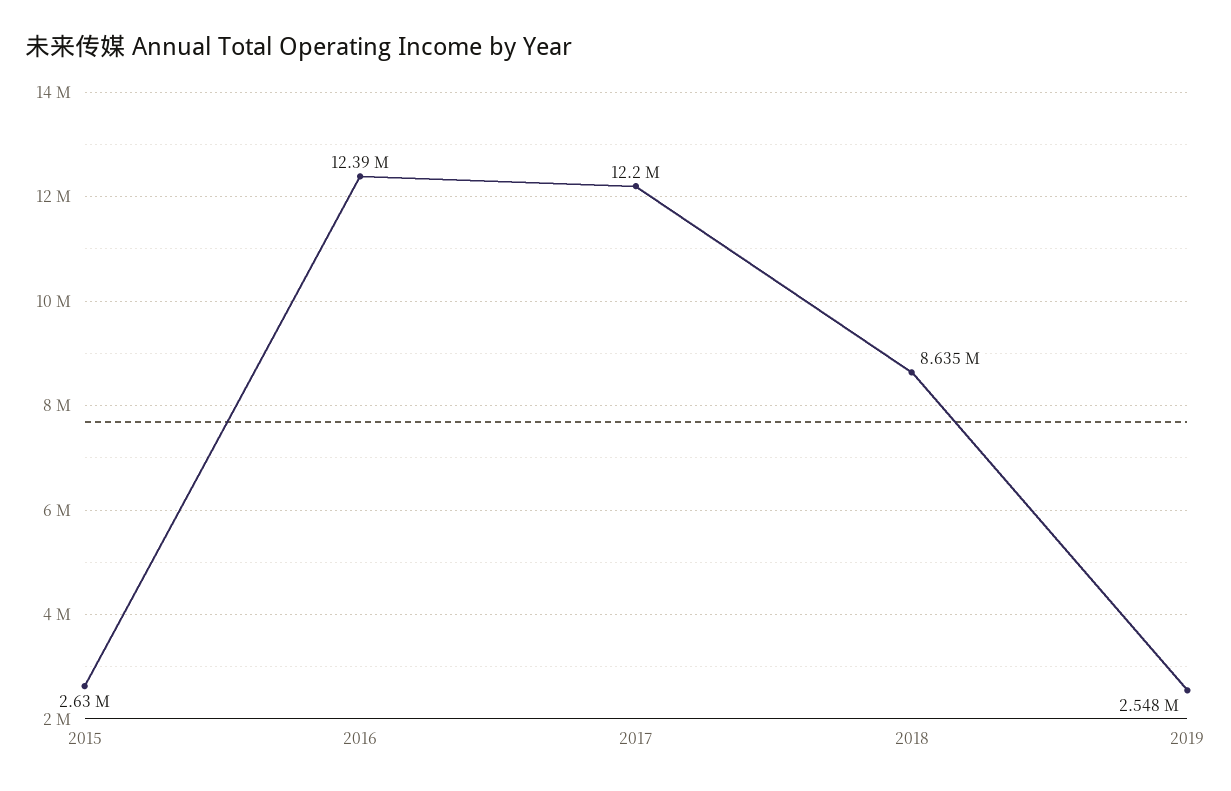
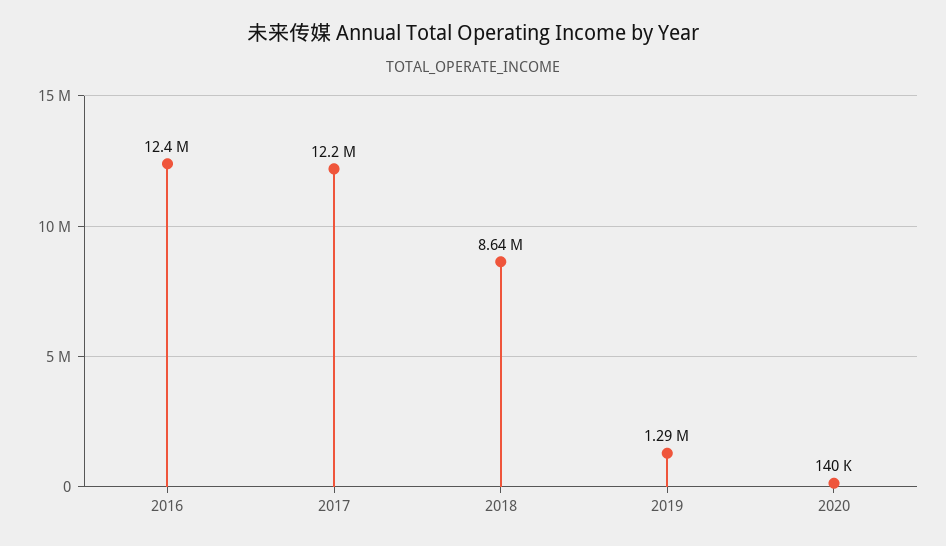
2015: 2630000 -> none
2019: 2548000 -> 1290000
2020: none -> 140000

